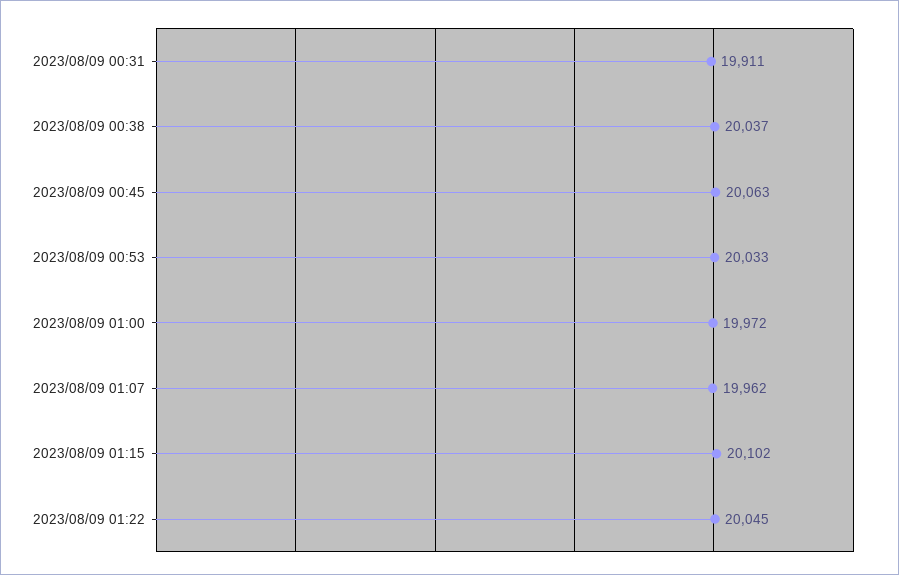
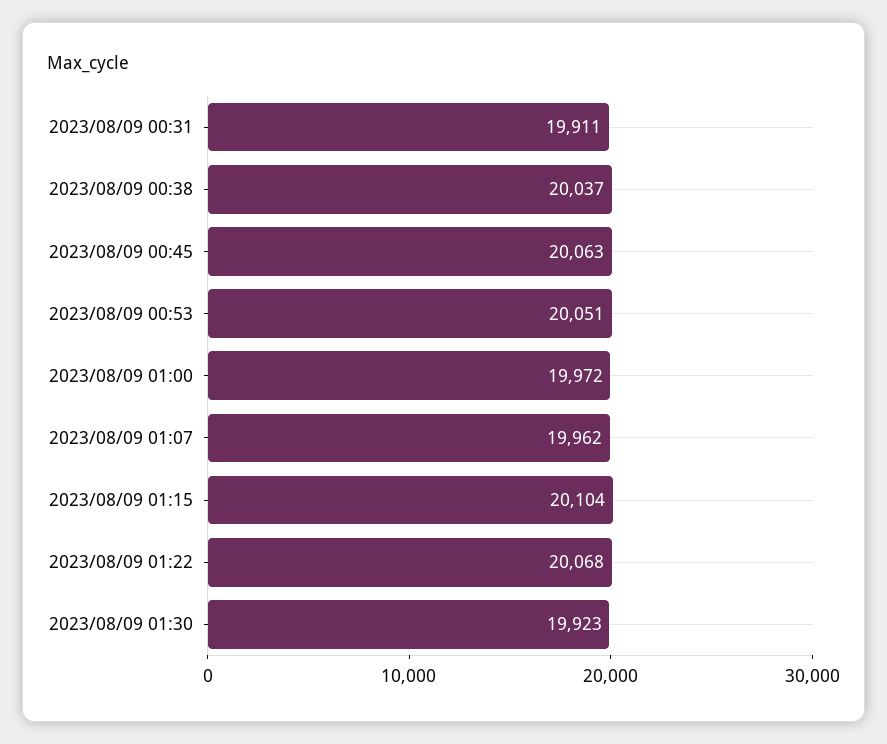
2023/08/09 00:53: 20033 -> 20051
2023/08/09 01:15: 20102 -> 20104
2023/08/09 01:22: 20045 -> 20068
2023/08/09 01:30: none -> 19923

